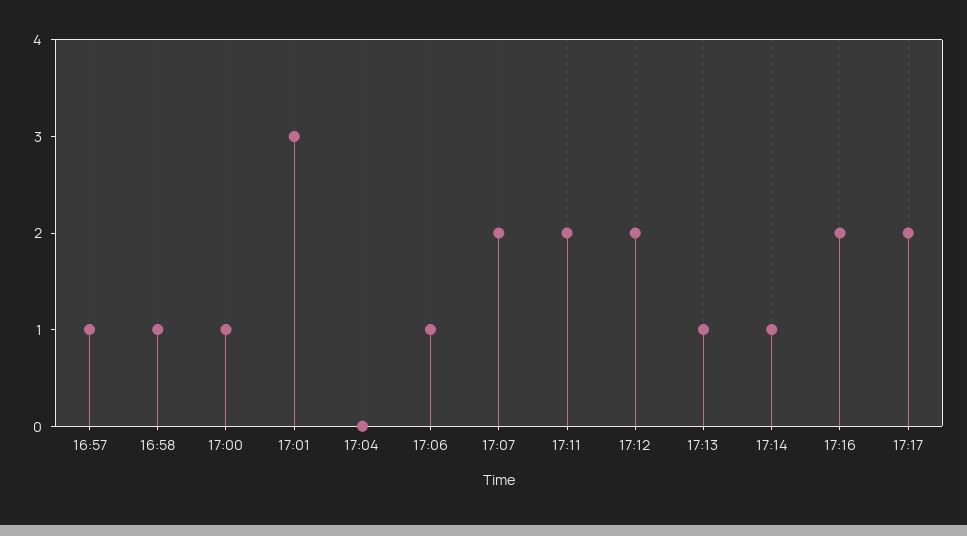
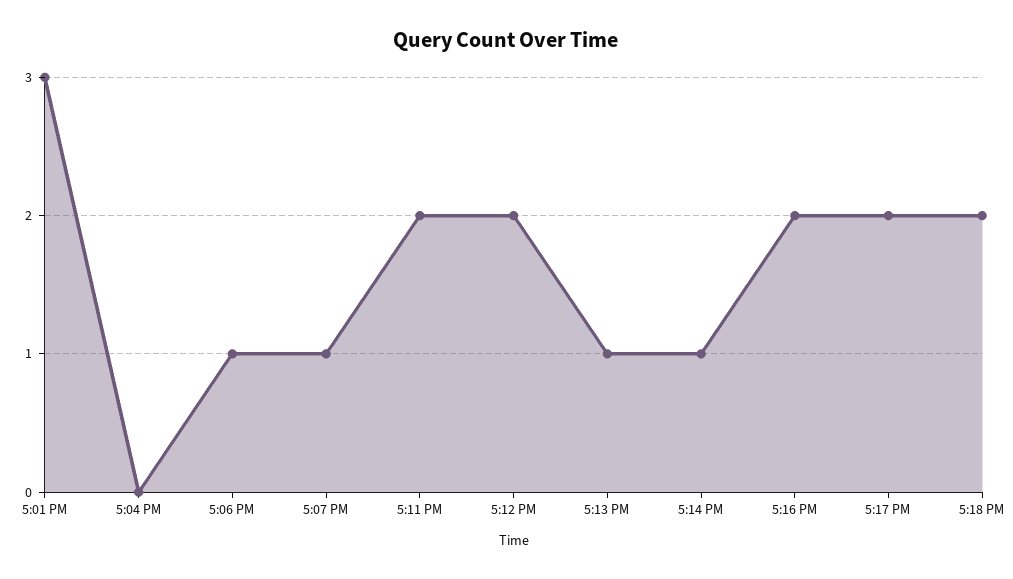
16:57: 1 -> none
16:58: 1 -> none
17:00: 1 -> none
17:07: 2 -> 1
5:18 PM: none -> 2

